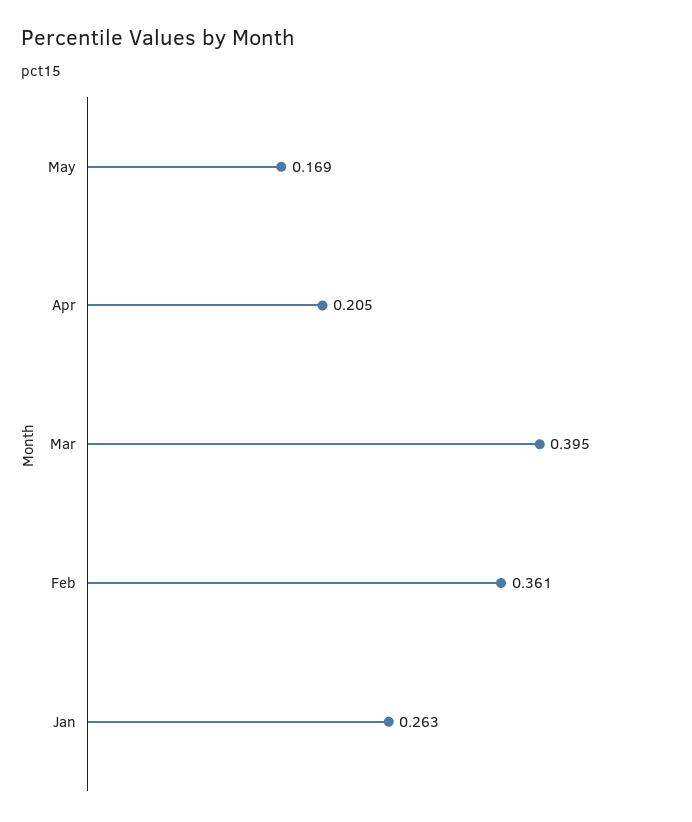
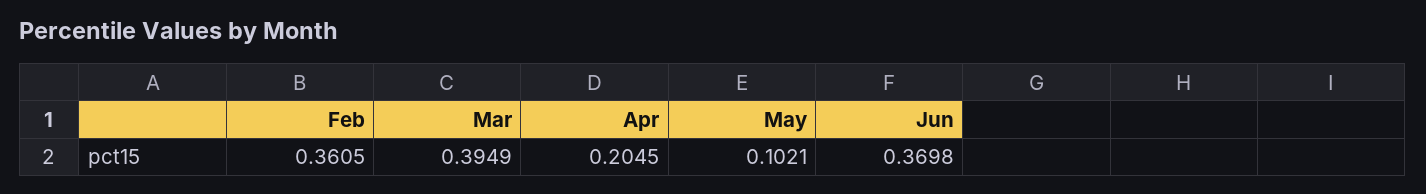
May: 0.169 -> 0.1021
Jan: 0.263 -> none
Jun: none -> 0.3698

